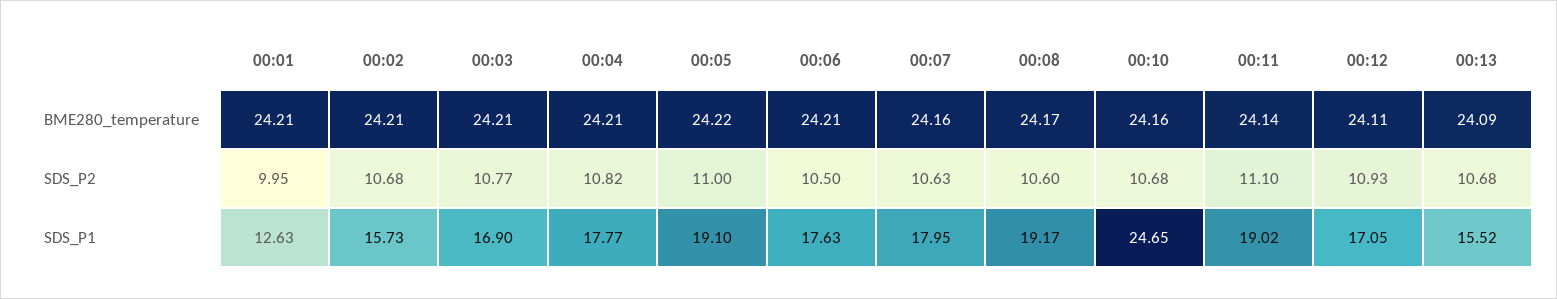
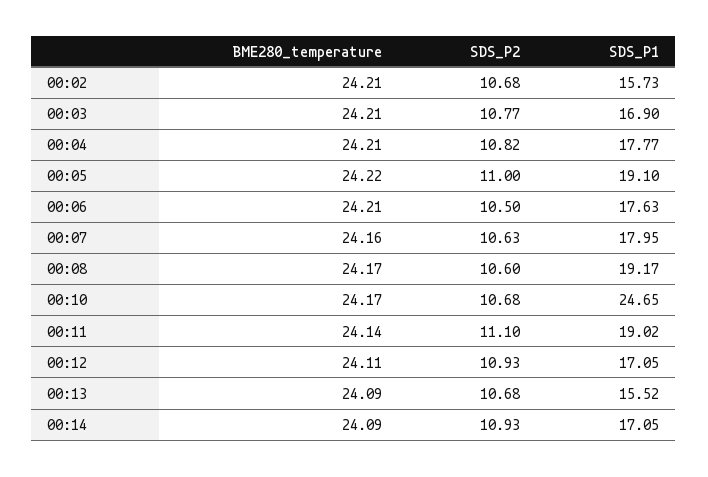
00:01, BME280_temperature: 24.21 -> none
00:10, BME280_temperature: 24.16 -> 24.17
00:01, SDS_P2: 9.95 -> none
00:01, SDS_P1: 12.63 -> none
00:14, BME280_temperature: none -> 24.09
00:14, SDS_P2: none -> 10.93
00:14, SDS_P1: none -> 17.05

